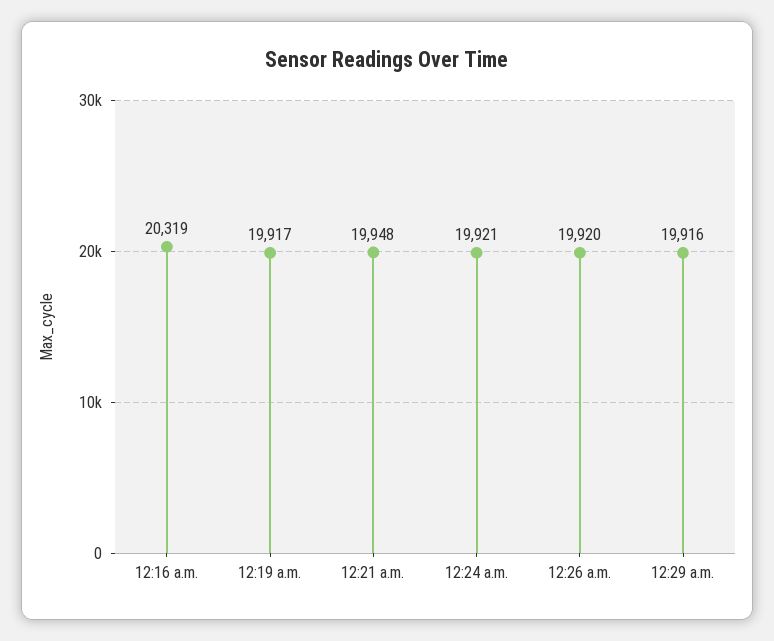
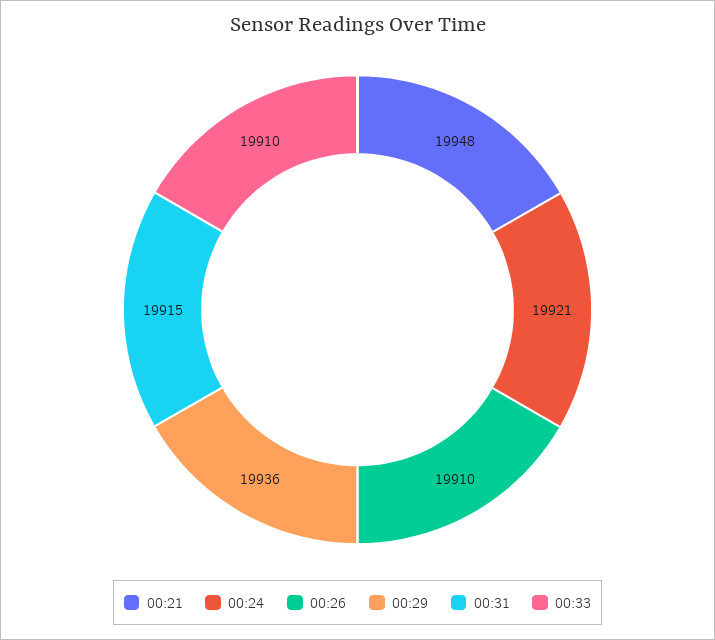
12:16 a.m.: 20319 -> none
12:19 a.m.: 19917 -> none
12:26 a.m.: 19920 -> 19910
12:29 a.m.: 19916 -> 19936
00:31: none -> 19915
00:33: none -> 19910

